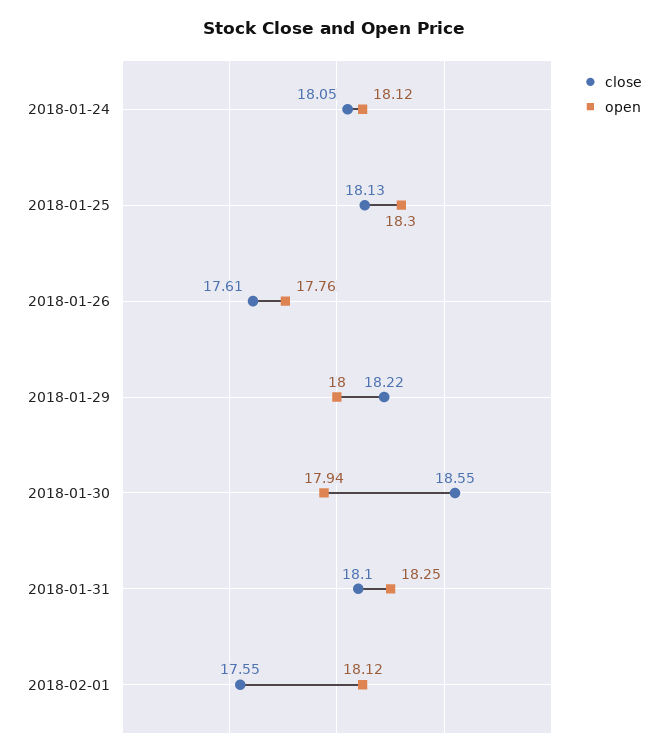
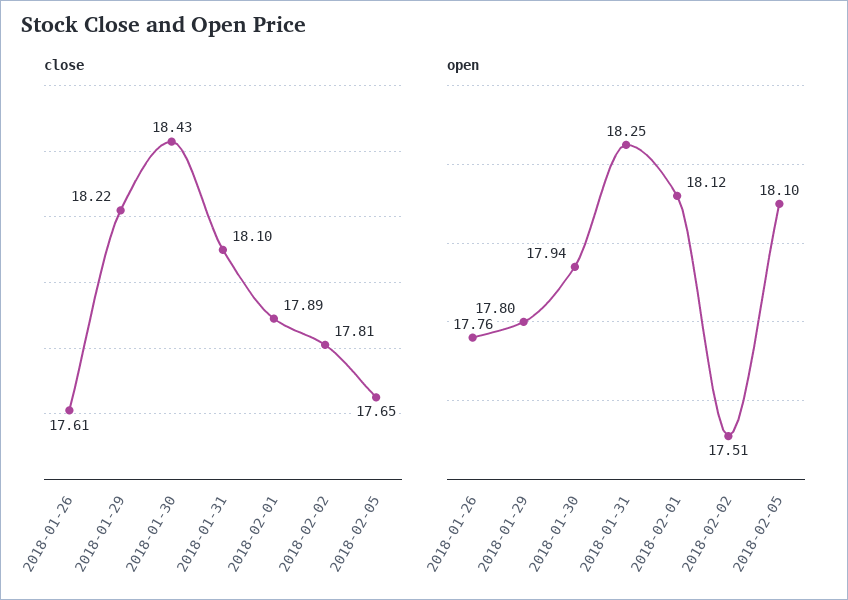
close, 2018-01-24: 18.05 -> none
open, 2018-01-24: 18.12 -> none
close, 2018-01-25: 18.13 -> none
open, 2018-01-25: 18.3 -> none
open, 2018-01-29: 18 -> 17.8
close, 2018-01-30: 18.55 -> 18.43
close, 2018-02-01: 17.55 -> 17.89
close, 2018-02-02: none -> 17.81
close, 2018-02-05: none -> 17.65
open, 2018-02-02: none -> 17.51
open, 2018-02-05: none -> 18.1

